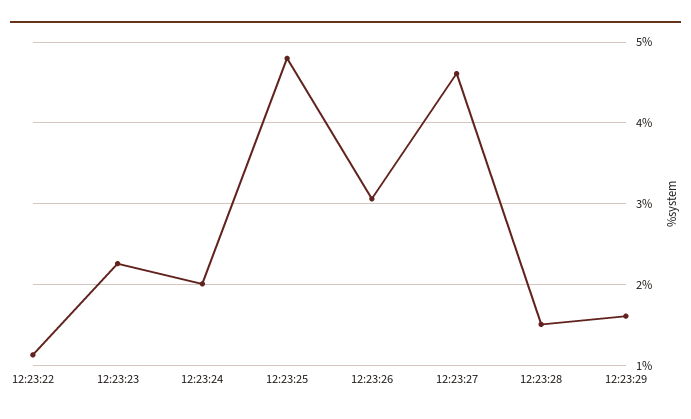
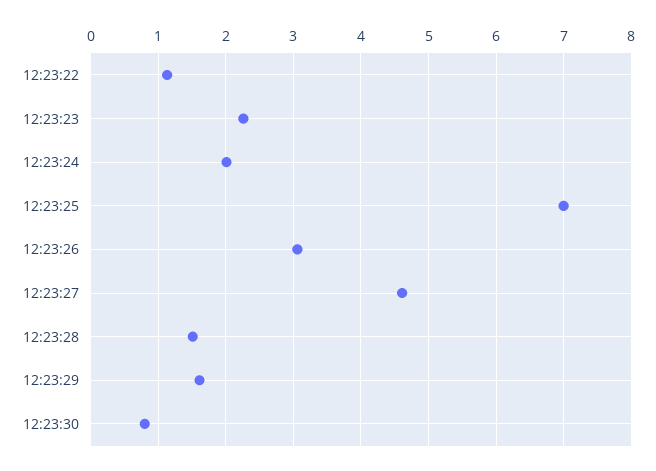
12:23:25: 4.8 -> 7
12:23:30: none -> 0.8

